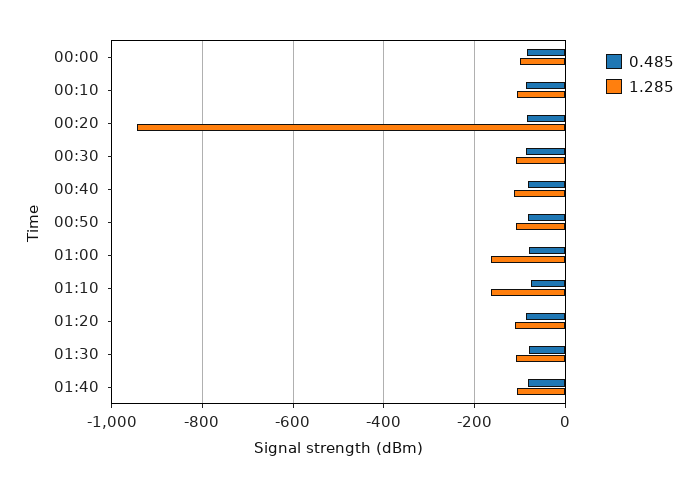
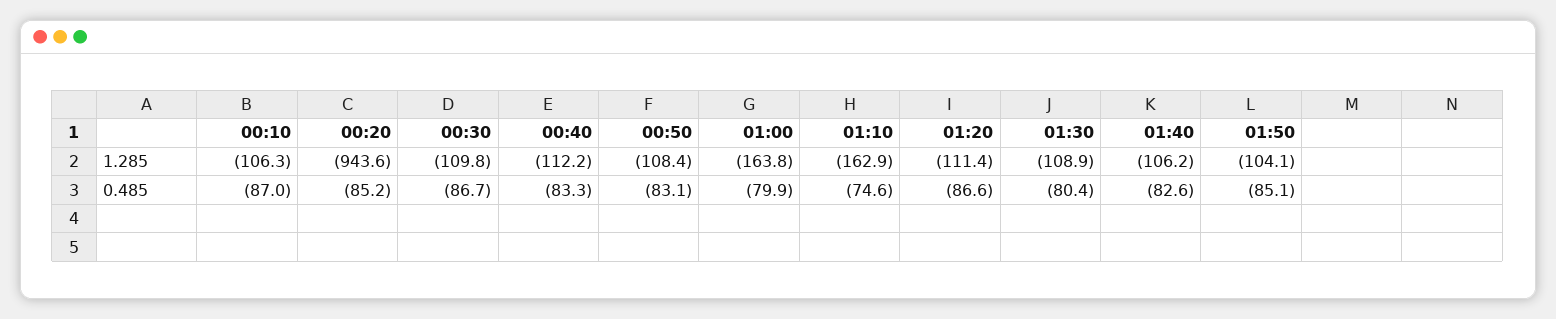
0.485, 00:00: -80 -> none
1.285, 00:00: -100 -> none
1.285, 01:50: none -> -104.1
0.485, 01:50: none -> -85.1

